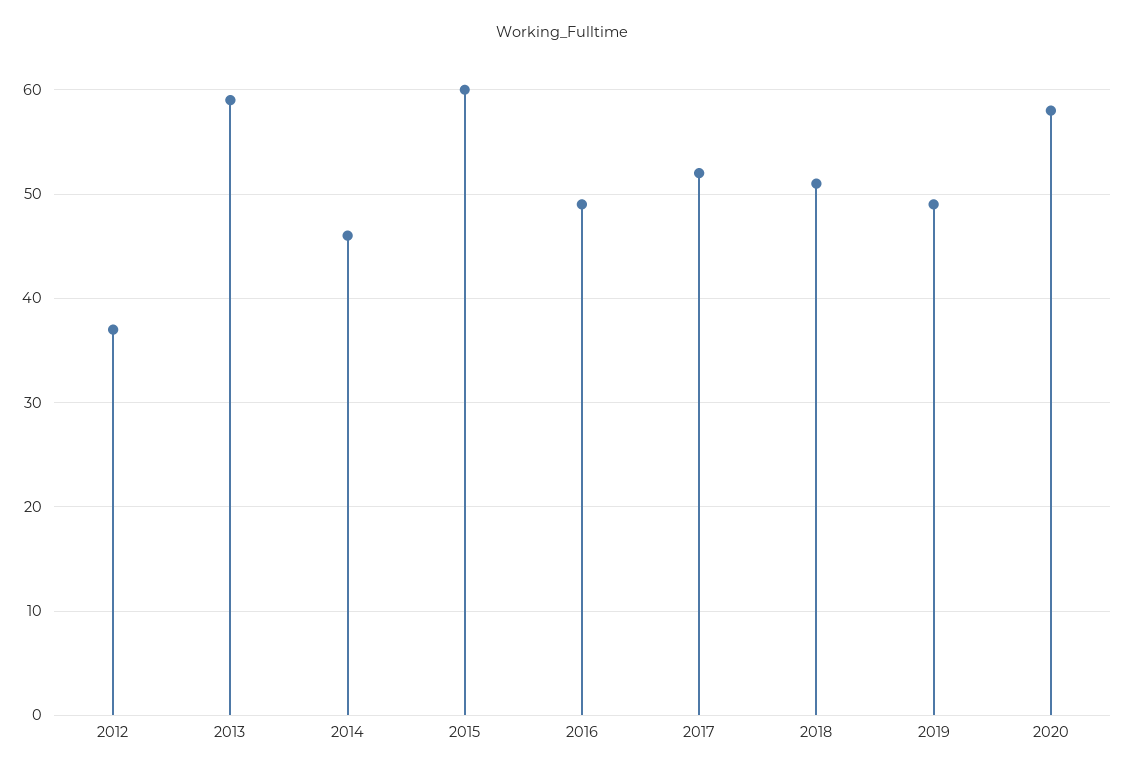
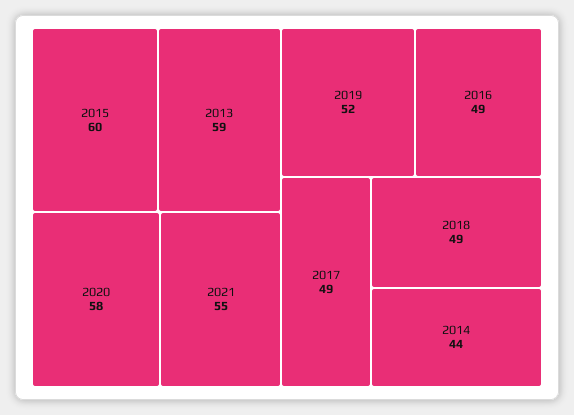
2012: 37 -> none
2014: 46 -> 44
2017: 52 -> 49
2018: 51 -> 49
2019: 49 -> 52
2021: none -> 55

